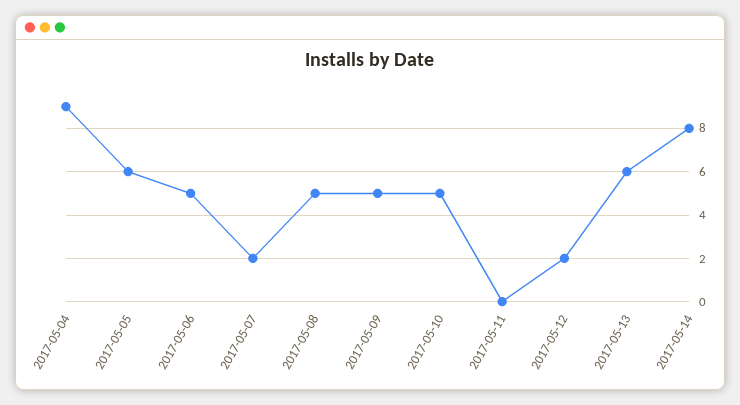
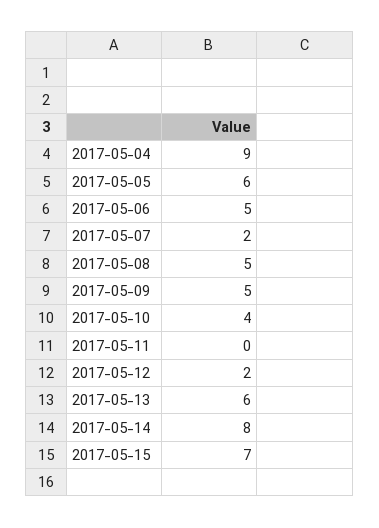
2017-05-10: 5 -> 4
2017-05-15: none -> 7

